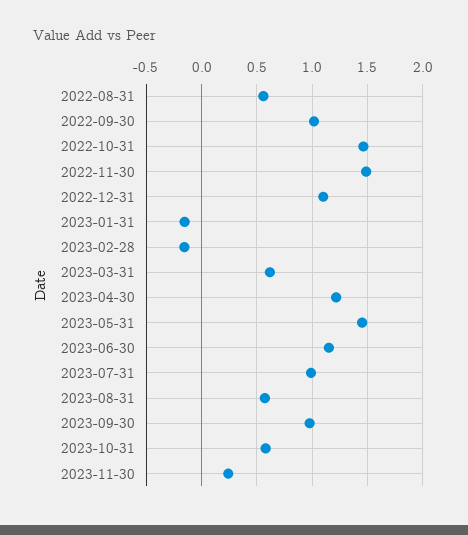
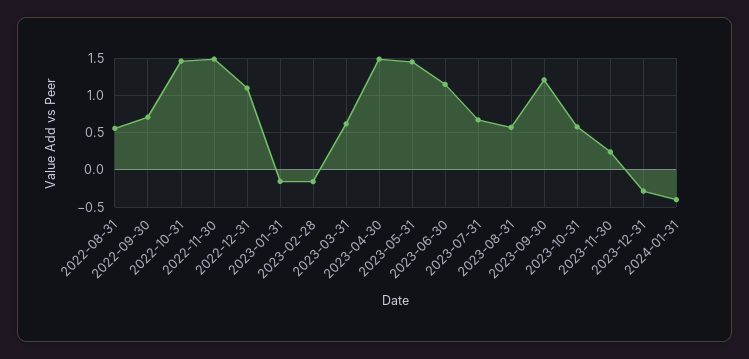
2022-09-30: 1 -> 0.7
2023-04-30: 1.2 -> 1.5
2023-07-31: 1 -> 0.7
2023-09-30: 1 -> 1.2
2023-12-31: none -> -0.3
2024-01-31: none -> -0.4

